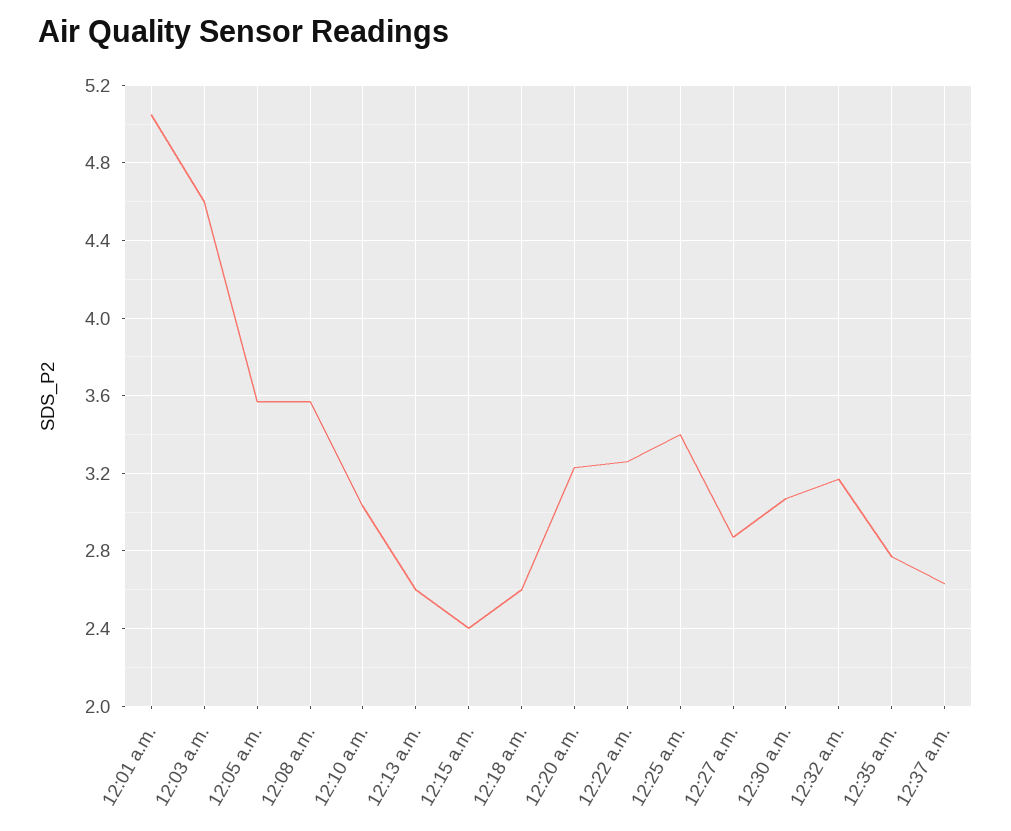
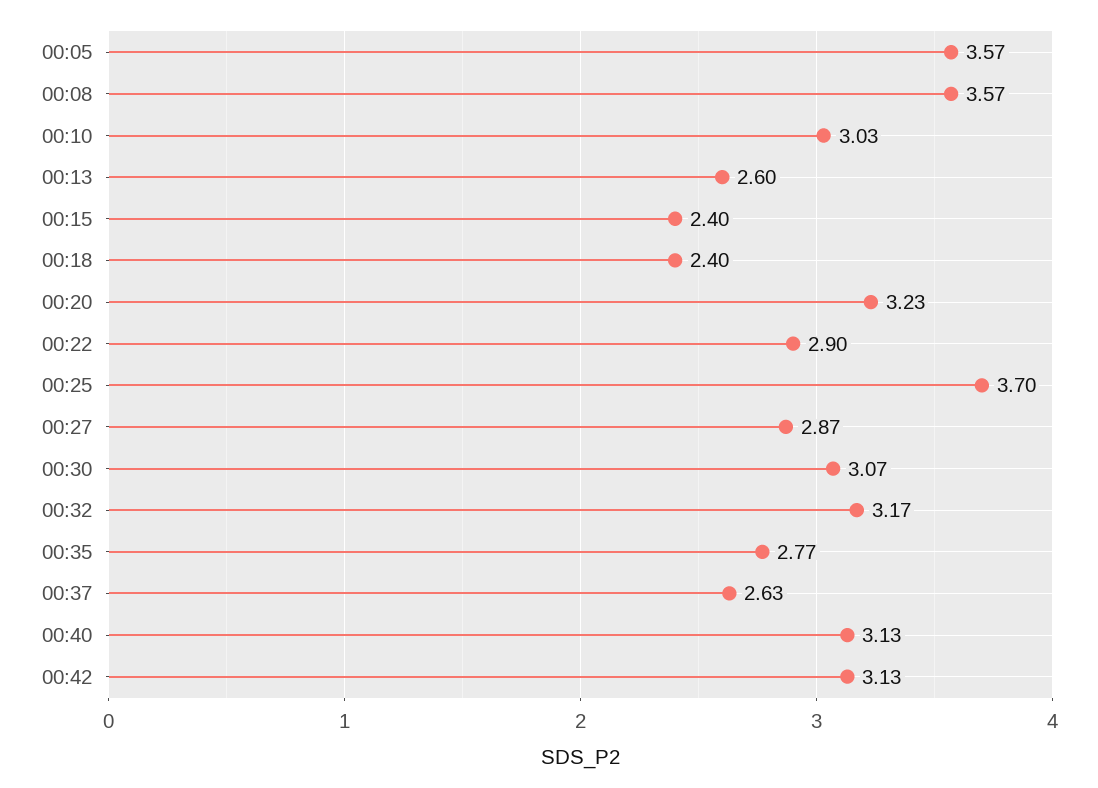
12:01 a.m.: 5.05 -> none
12:03 a.m.: 4.6 -> none
12:18 a.m.: 2.6 -> 2.4
12:22 a.m.: 3.25 -> 2.9
12:25 a.m.: 3.4 -> 3.7
00:40: none -> 3.13
00:42: none -> 3.13

